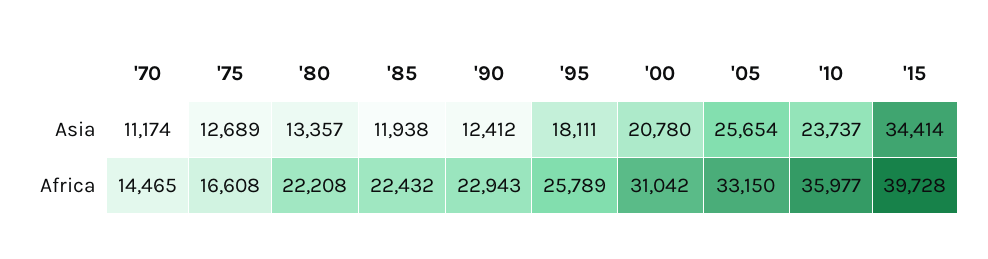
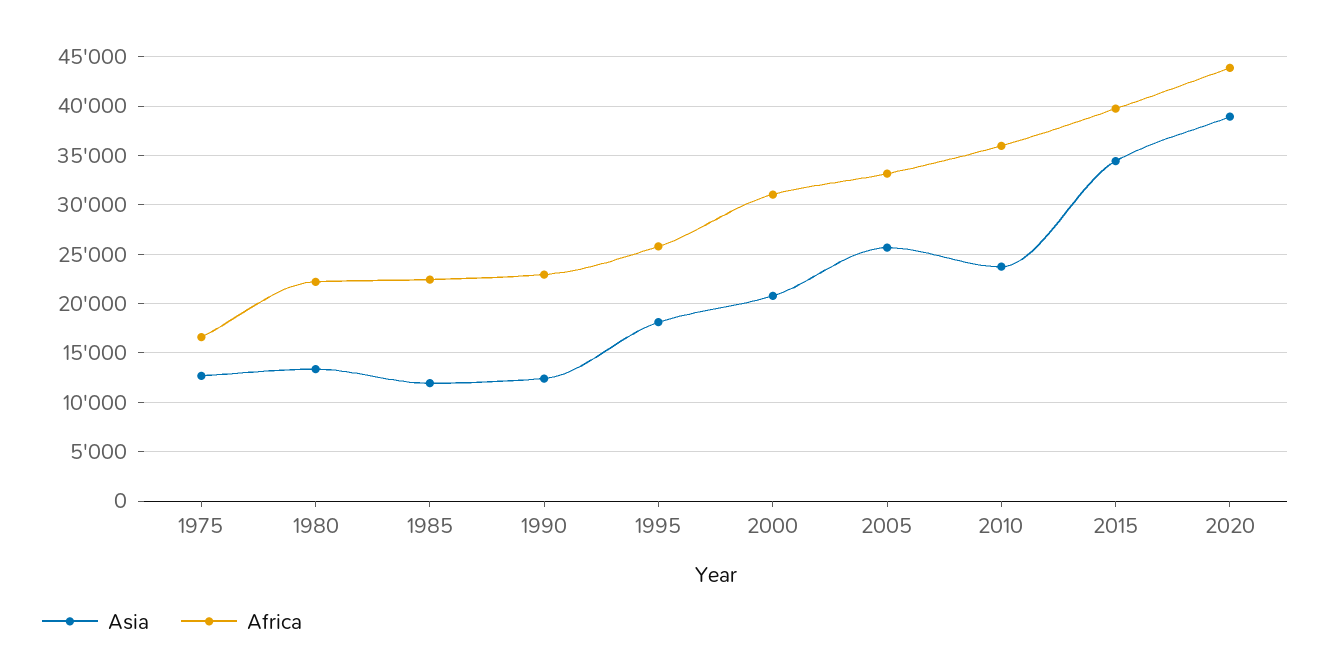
Asia, '70: 11174 -> none
Africa, '70: 14465 -> none
Asia, 2020: none -> 39000
Africa, 2020: none -> 44000

